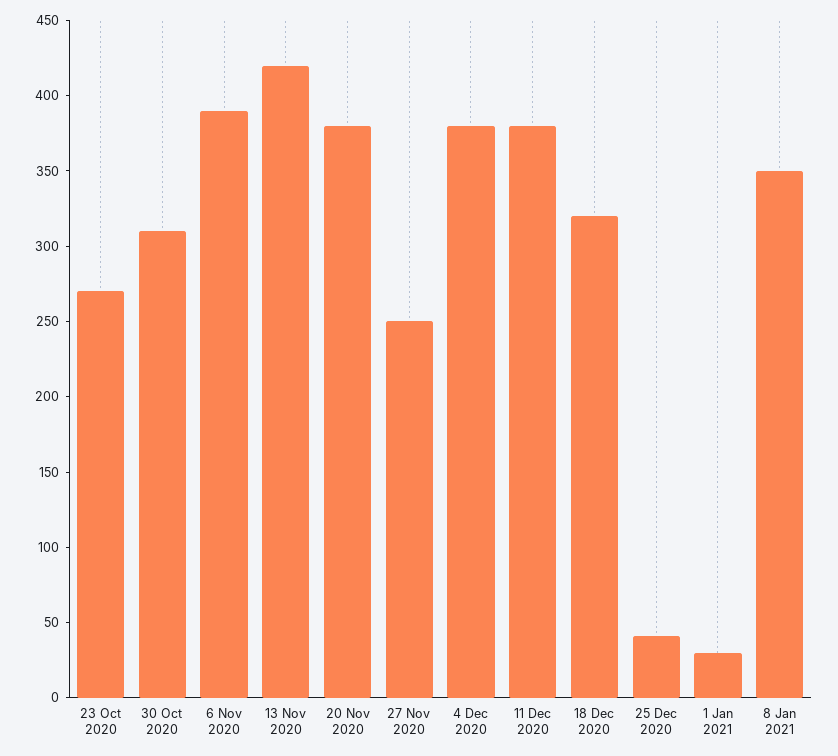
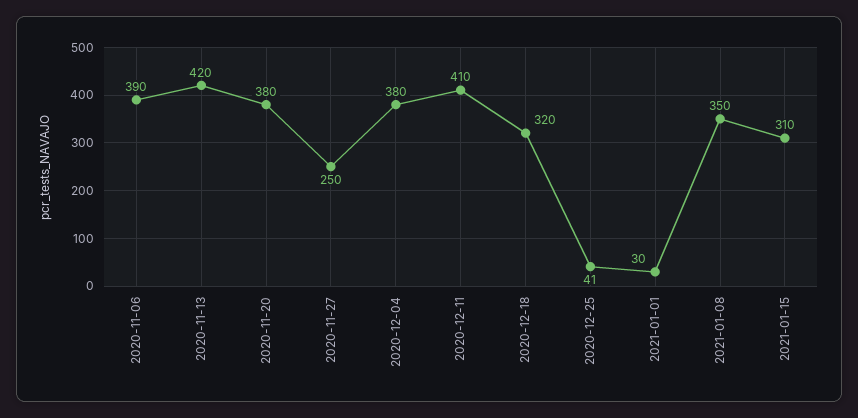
23 Oct 2020: 270 -> none
30 Oct 2020: 310 -> none
11 Dec 2020: 380 -> 410
2021-01-15: none -> 310

